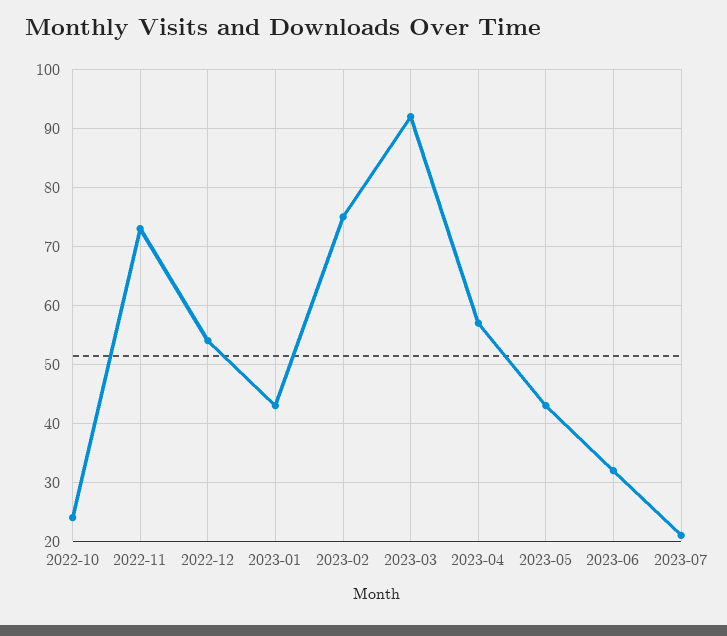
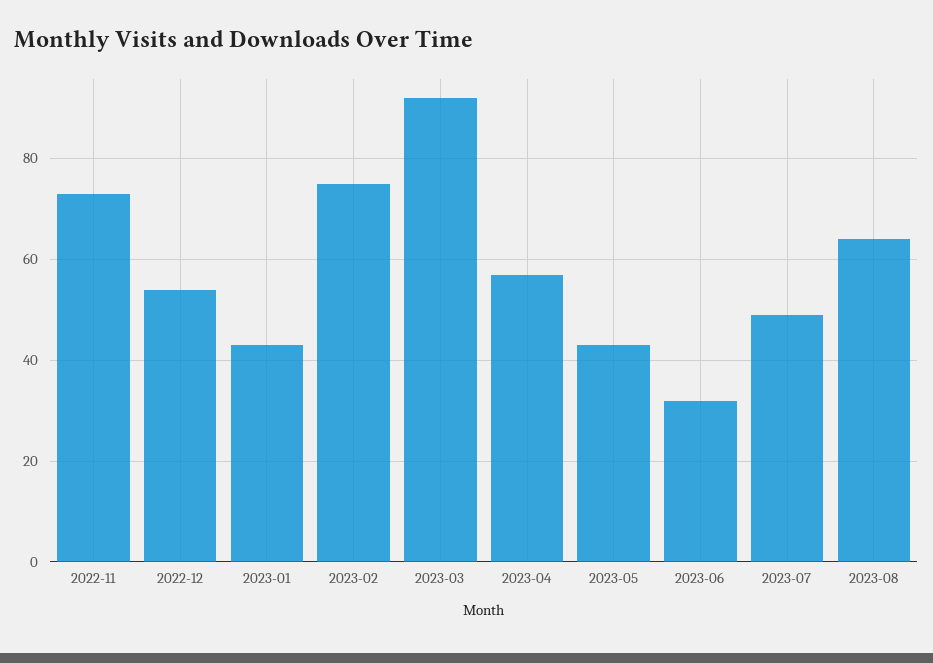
2022-10: 25 -> none
2023-07: 20 -> 50
2023-08: none -> 65

